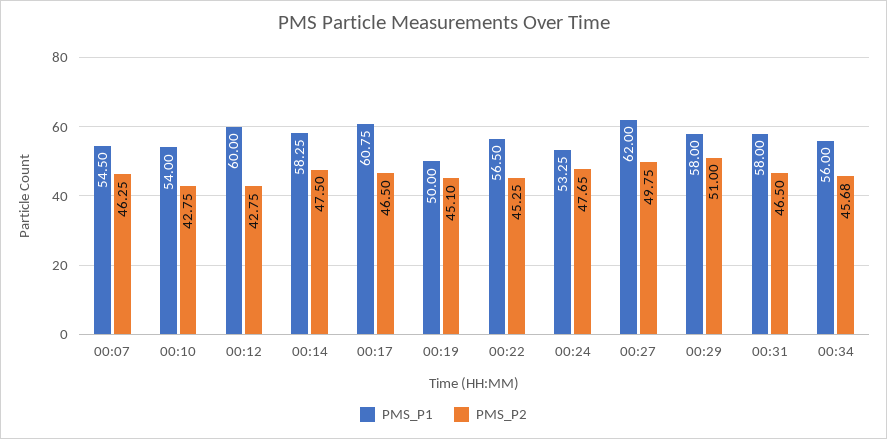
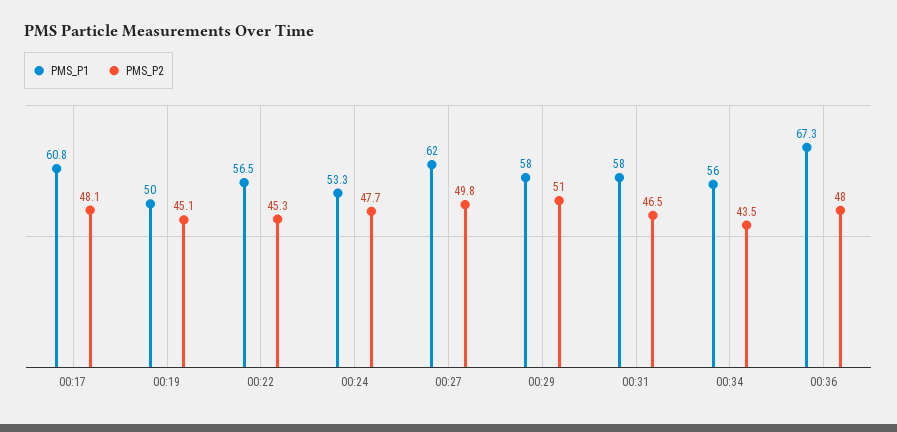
PMS_P1, 00:07: 54.5 -> none
PMS_P2, 00:07: 46.25 -> none
PMS_P1, 00:10: 54 -> none
PMS_P2, 00:10: 42.75 -> none
PMS_P1, 00:12: 60 -> none
PMS_P2, 00:12: 42.75 -> none
PMS_P1, 00:14: 58.25 -> none
PMS_P2, 00:14: 47.5 -> none
PMS_P2, 00:17: 46.5 -> 48.1
PMS_P2, 00:34: 45.68 -> 43.5
PMS_P1, 00:36: none -> 67.3
PMS_P2, 00:36: none -> 48

